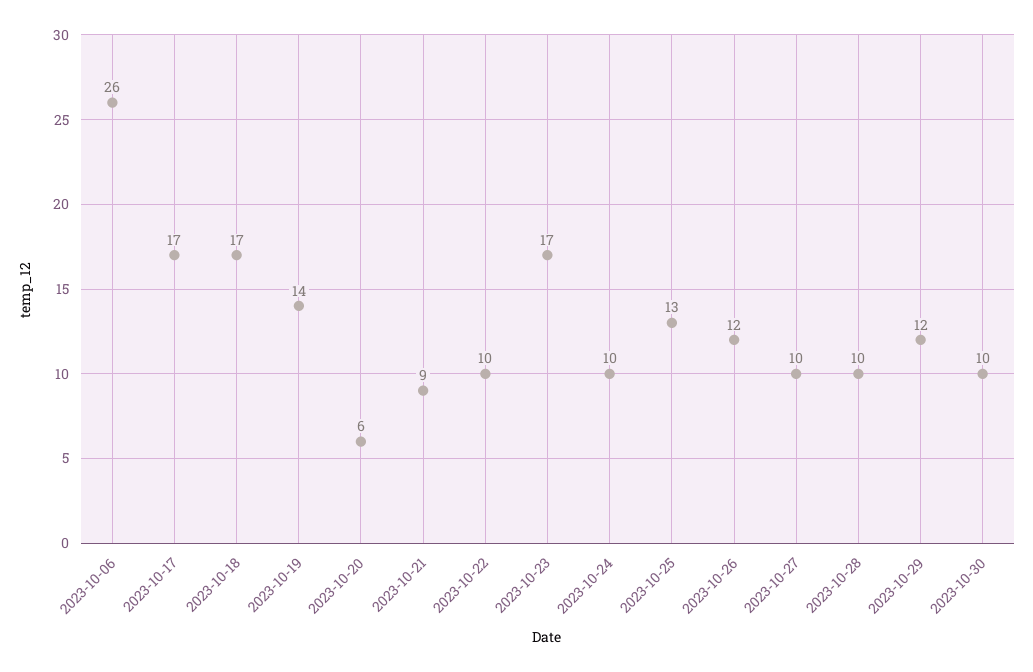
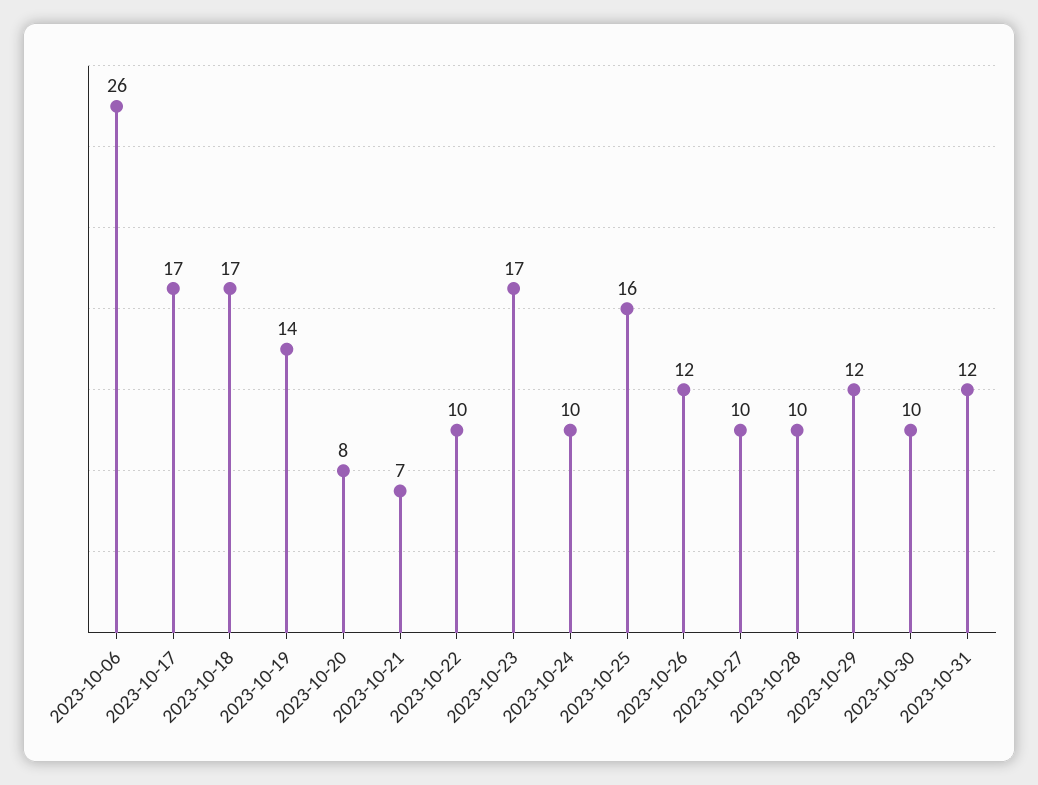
2023-10-20: 6 -> 8
2023-10-21: 9 -> 7
2023-10-25: 13 -> 16
2023-10-31: none -> 12

